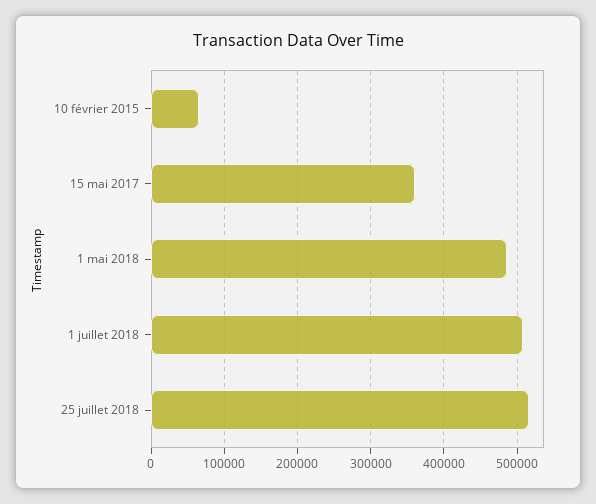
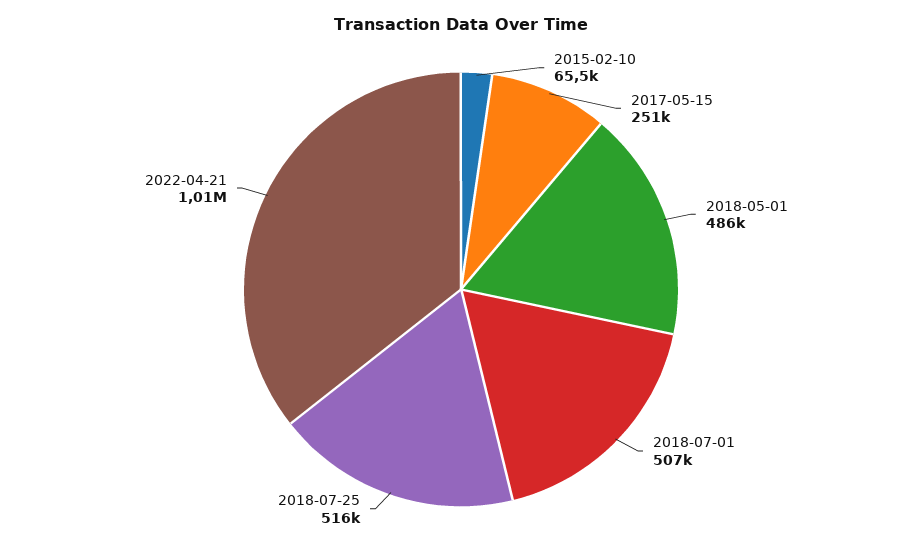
15 mai 2017: 360000 -> 251000
2022-04-21: none -> 1010000

